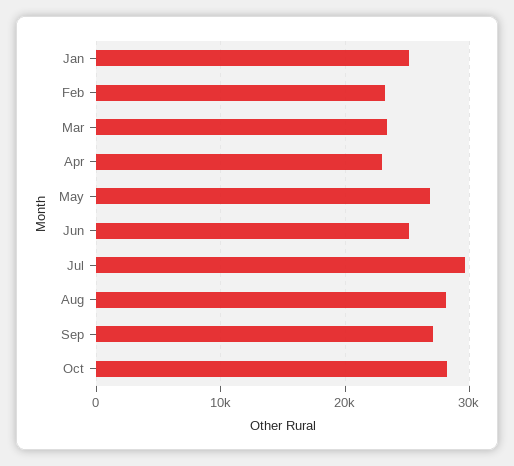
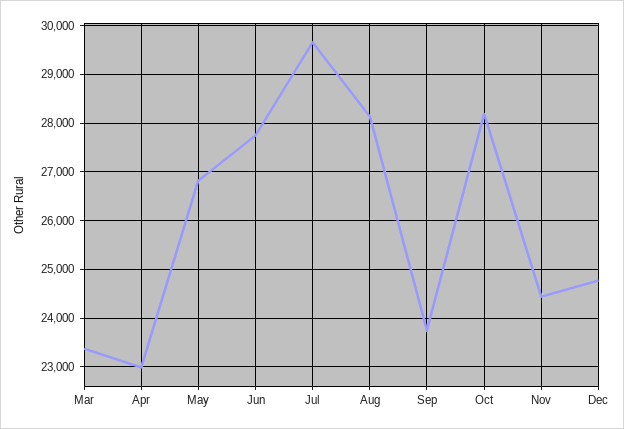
Jan: 25000 -> none
Feb: 23000 -> none
Jun: 25000 -> 27800
Sep: 27000 -> 23800
Nov: none -> 24400
Dec: none -> 24800

